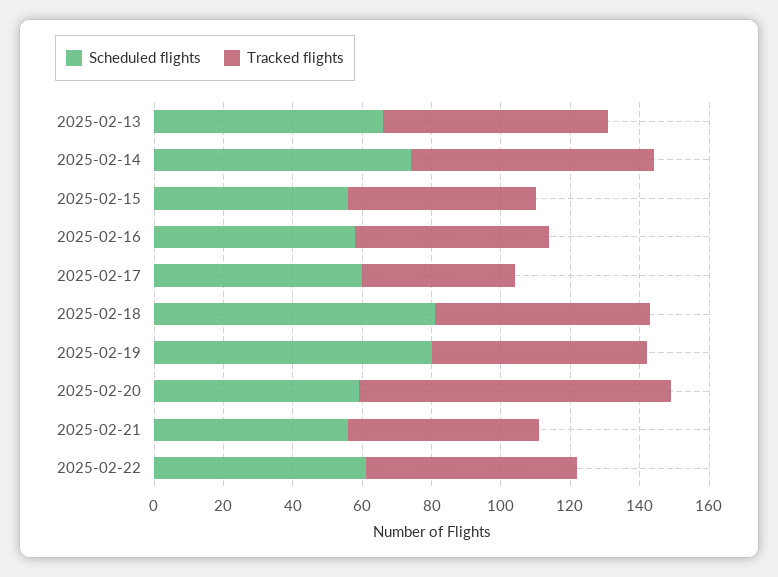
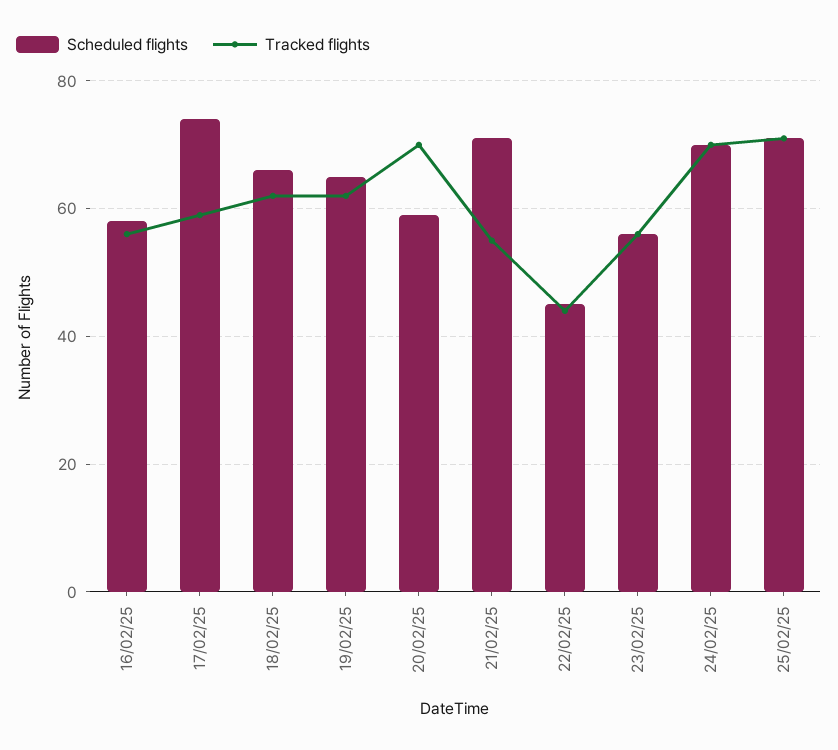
Scheduled flights, 2025-02-13: 65 -> none
Tracked flights, 2025-02-13: 65 -> none
Scheduled flights, 2025-02-14: 75 -> none
Tracked flights, 2025-02-14: 70 -> none
Scheduled flights, 2025-02-15: 55 -> none
Tracked flights, 2025-02-15: 55 -> none
Scheduled flights, 2025-02-17: 60 -> 75
Tracked flights, 2025-02-17: 45 -> 60
Scheduled flights, 2025-02-18: 80 -> 65
Scheduled flights, 2025-02-19: 80 -> 65
Tracked flights, 2025-02-20: 90 -> 70
Scheduled flights, 2025-02-21: 55 -> 70
Scheduled flights, 2025-02-22: 60 -> 45
Tracked flights, 2025-02-22: 60 -> 45
Scheduled flights, 23/02/25: none -> 55
Tracked flights, 23/02/25: none -> 55
Scheduled flights, 24/02/25: none -> 70
Tracked flights, 24/02/25: none -> 70
Scheduled flights, 25/02/25: none -> 70
Tracked flights, 25/02/25: none -> 70

